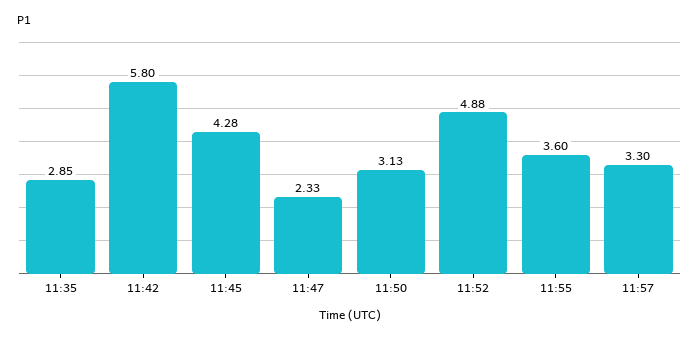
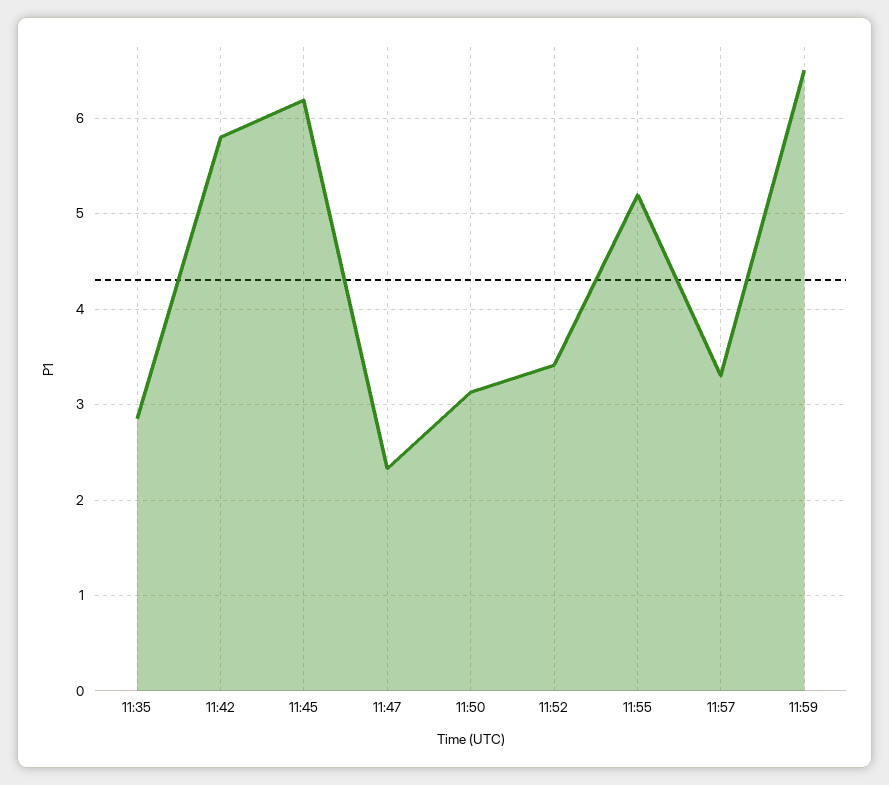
11:45: 4.28 -> 6.2
11:52: 4.88 -> 3.4
11:55: 3.6 -> 5.2
11:59: none -> 6.5

